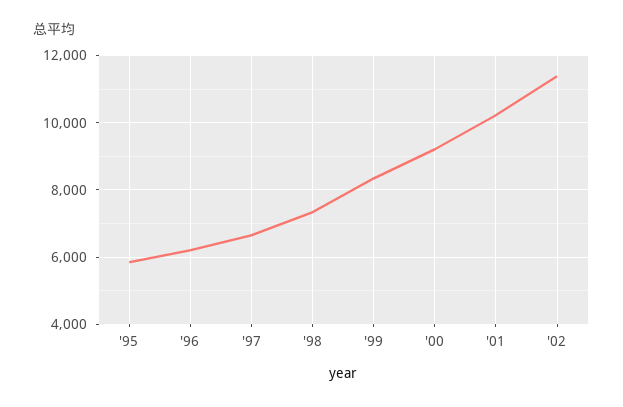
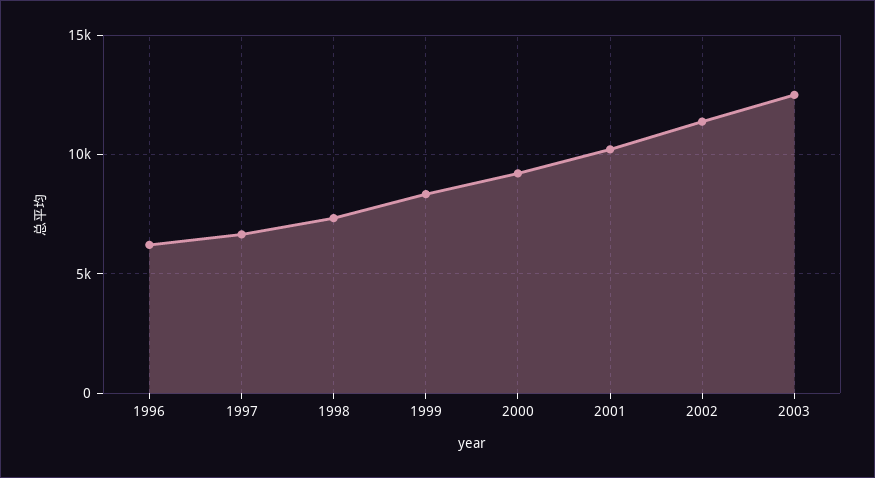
'95: 5800 -> none
2003: none -> 12500

